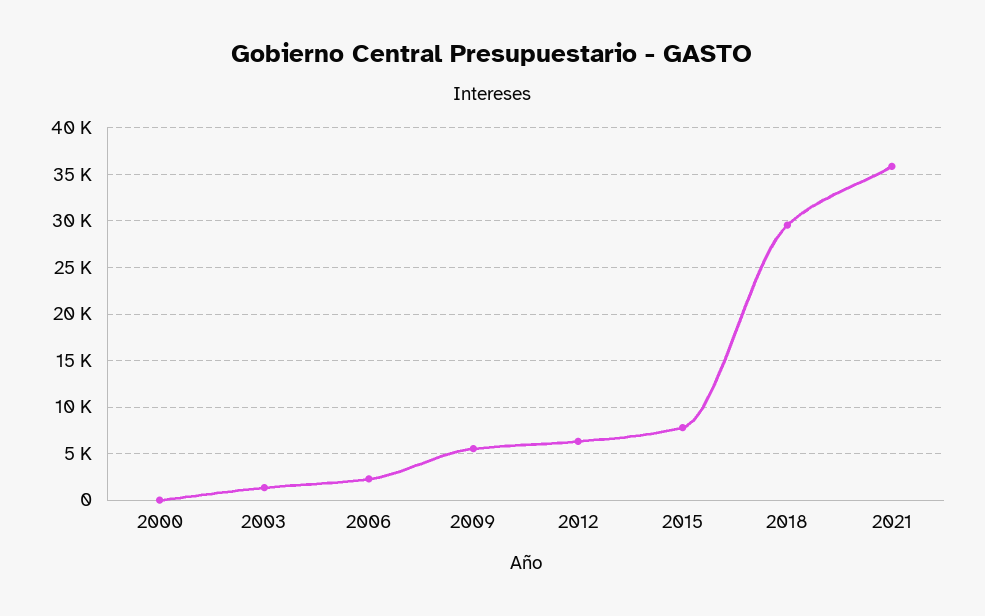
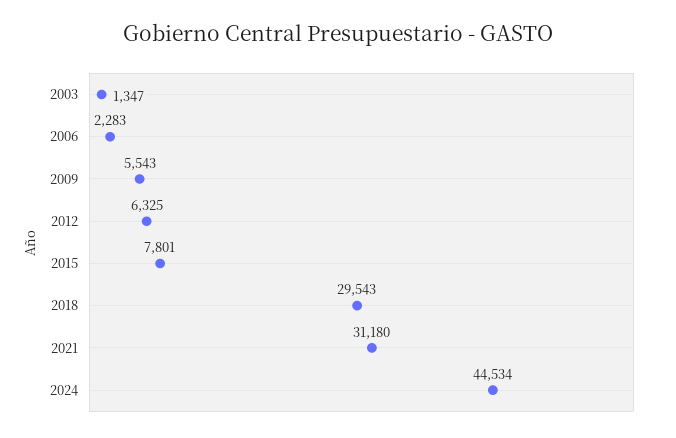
2000: 0 -> none
2021: 36000 -> 31180
2024: none -> 44534

